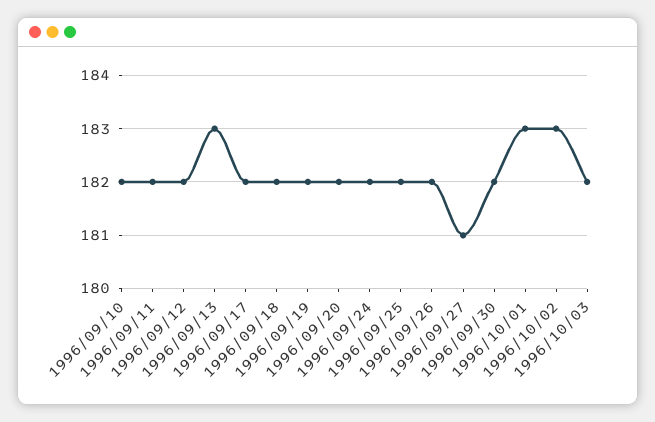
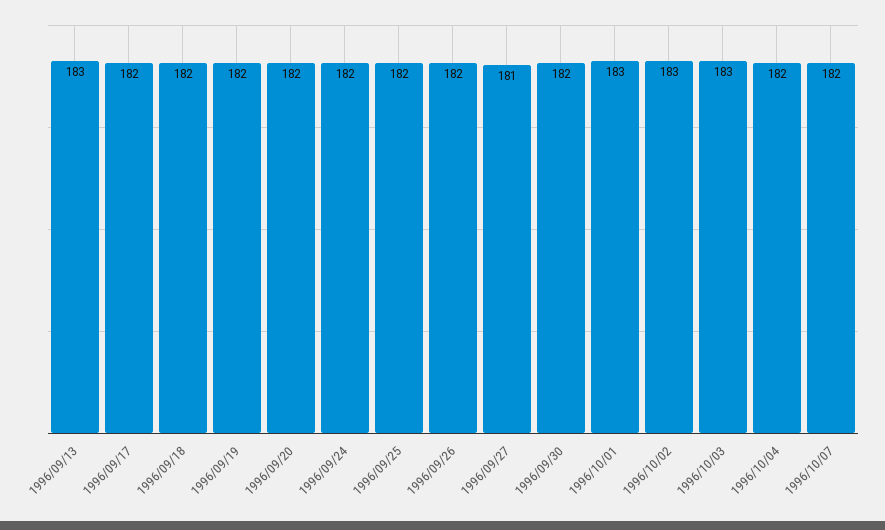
1996/09/10: 182 -> none
1996/09/11: 182 -> none
1996/09/12: 182 -> none
1996/10/03: 182 -> 183
1996/10/04: none -> 182
1996/10/07: none -> 182

